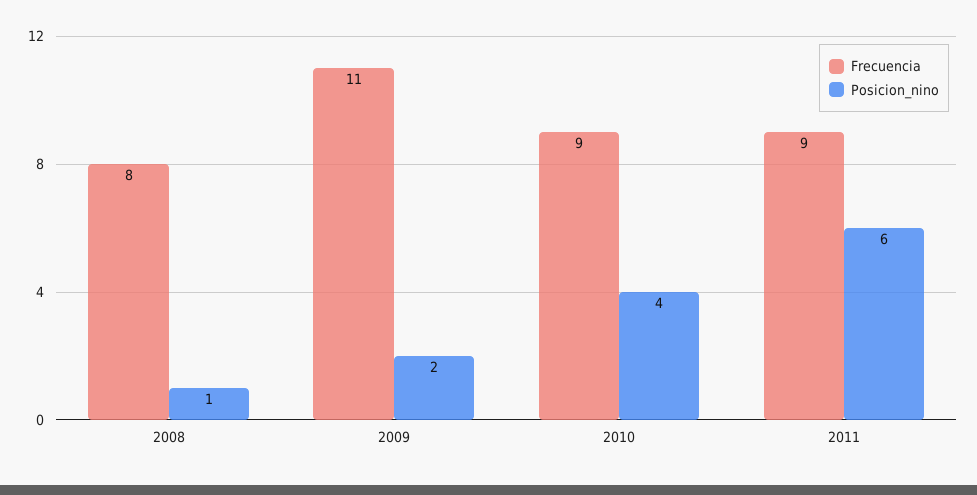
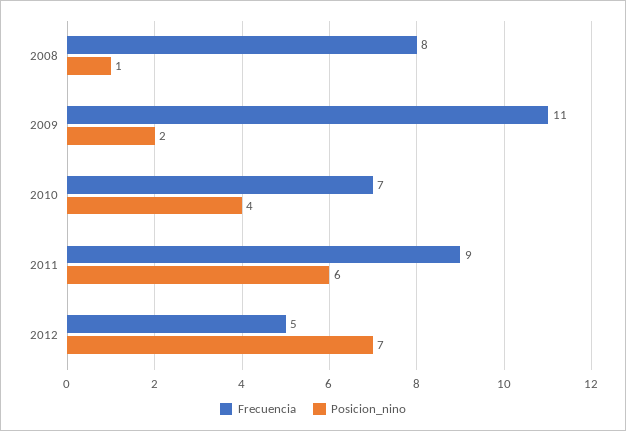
Frecuencia, 2010: 9 -> 7
Frecuencia, 2012: none -> 5
Posicion_nino, 2012: none -> 7

